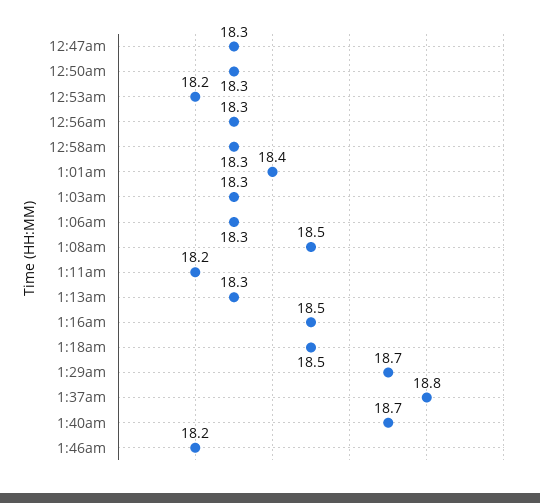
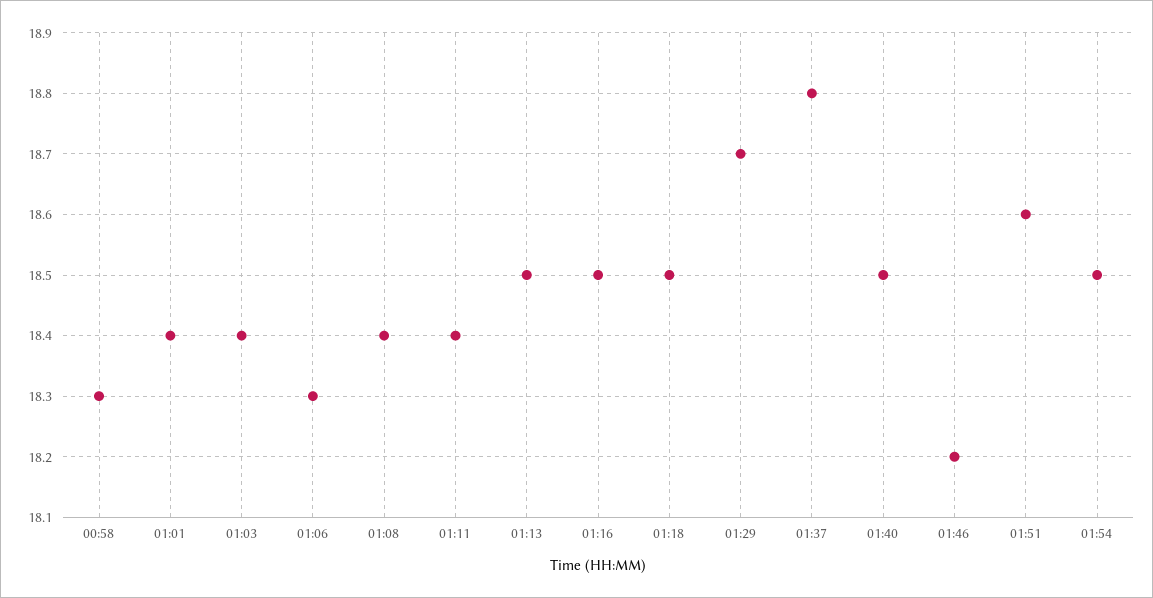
12:47am: 18.3 -> none
12:50am: 18.3 -> none
12:53am: 18.2 -> none
12:56am: 18.3 -> none
1:03am: 18.3 -> 18.4
1:08am: 18.5 -> 18.4
1:11am: 18.2 -> 18.4
1:13am: 18.3 -> 18.5
1:40am: 18.7 -> 18.5
01:51: none -> 18.6
01:54: none -> 18.5

